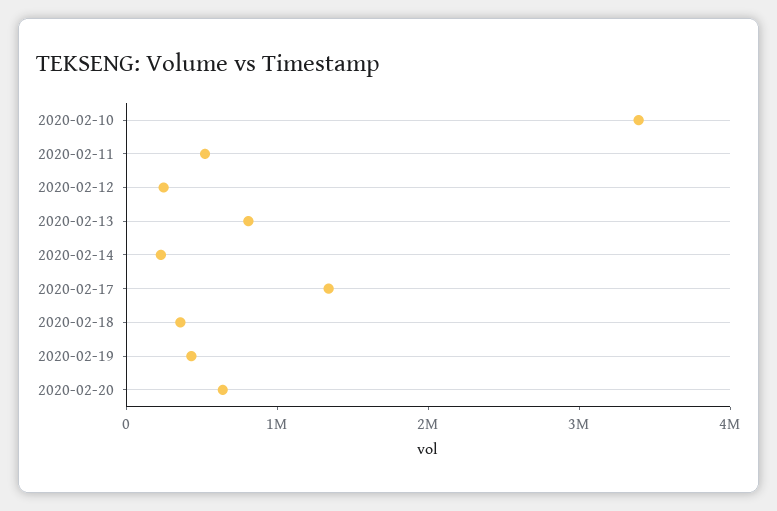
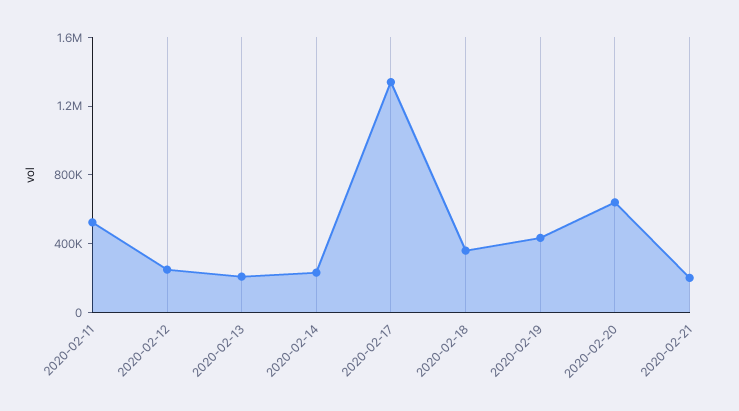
2020-02-10: 3400000 -> none
2020-02-13: 800000 -> 200000
2020-02-21: none -> 200000

